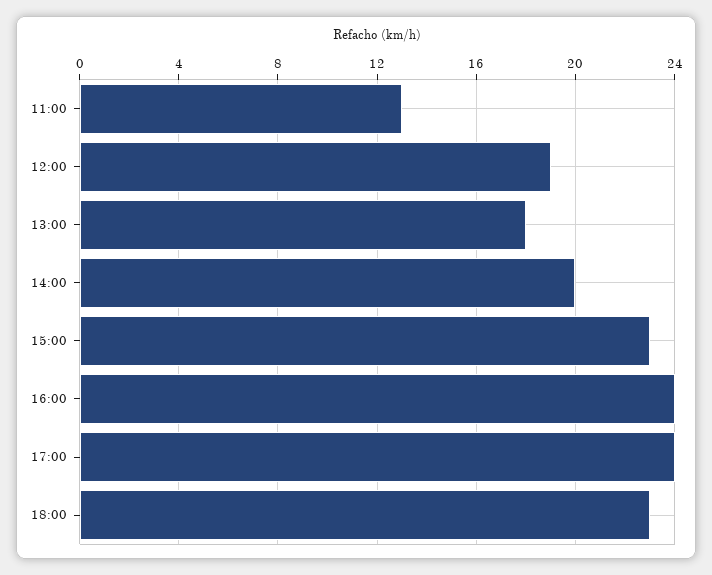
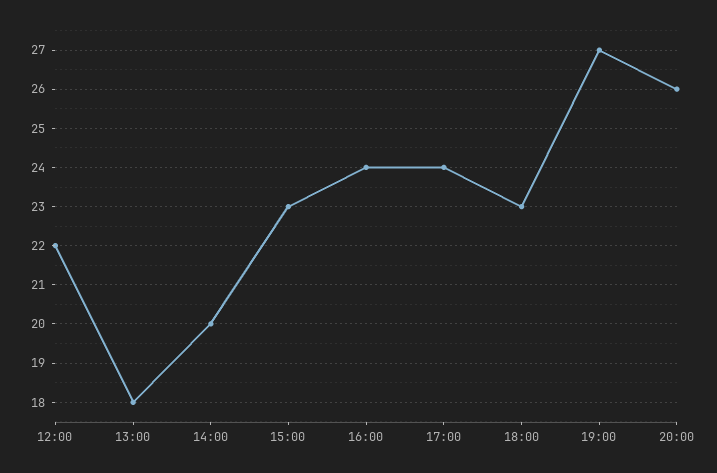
11:00: 13 -> none
12:00: 19 -> 22
19:00: none -> 27
20:00: none -> 26

